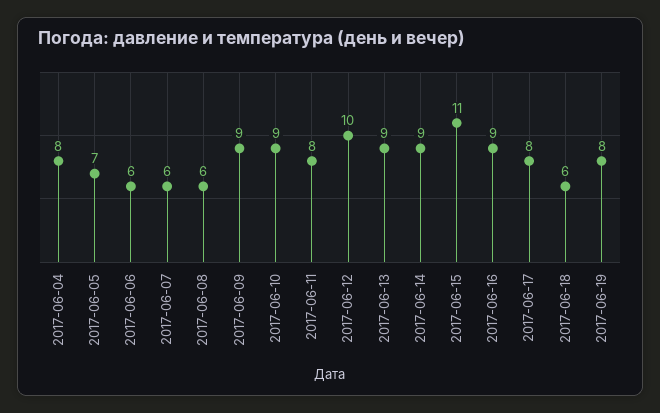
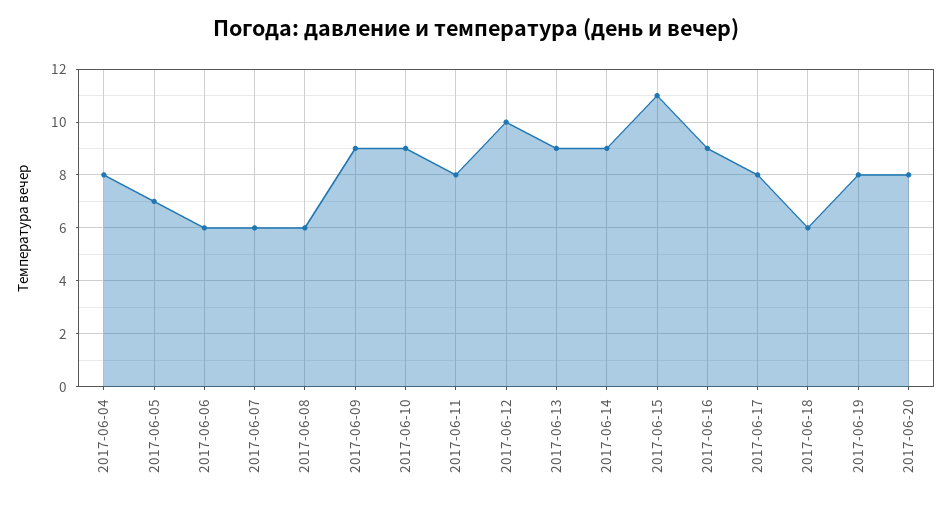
2017-06-20: none -> 8

